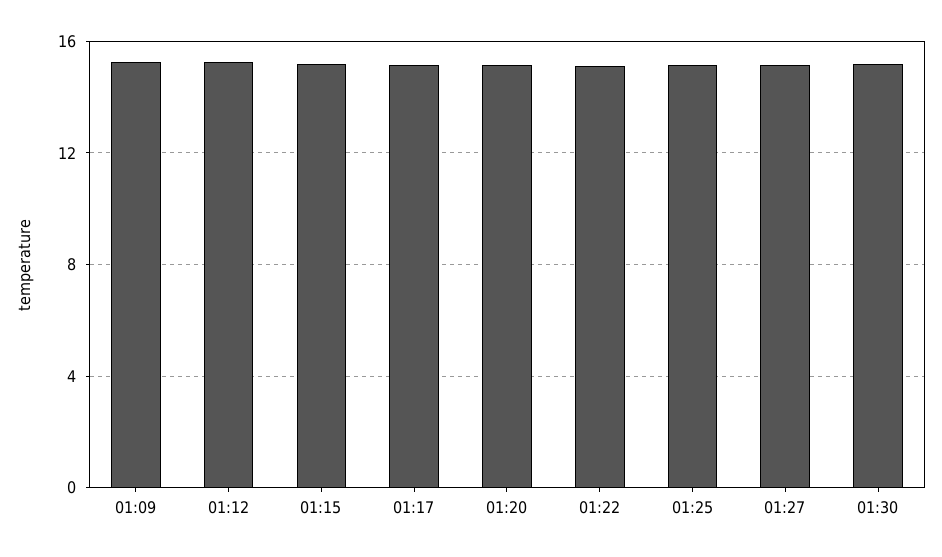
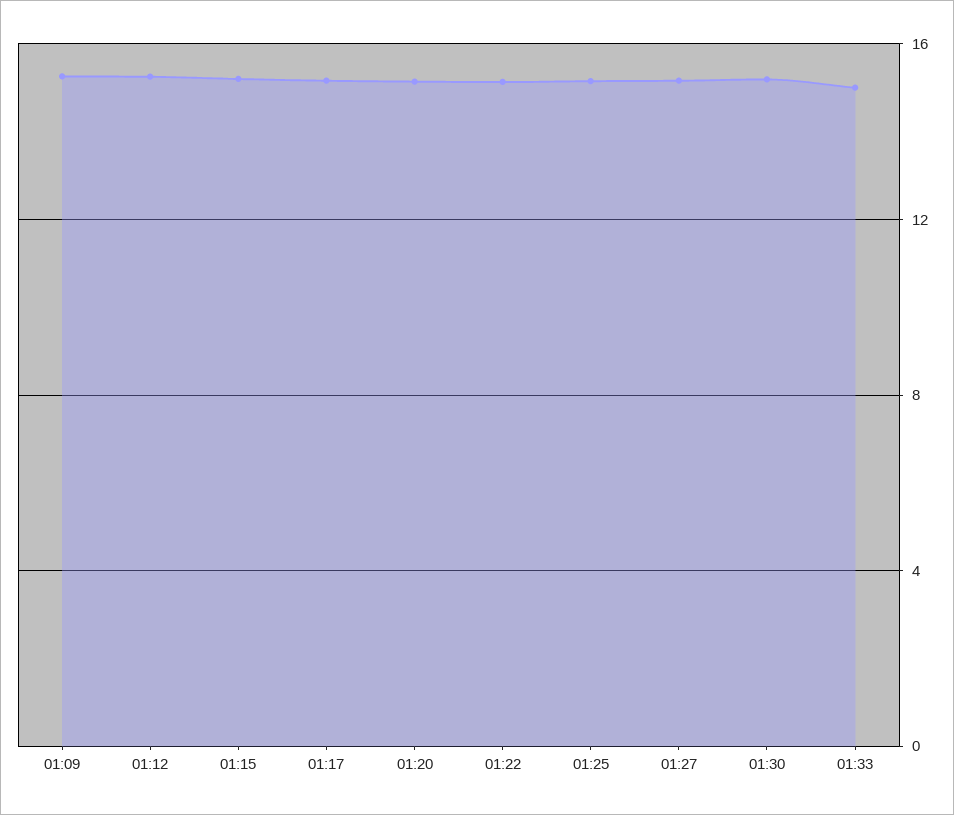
01:33: none -> 15

